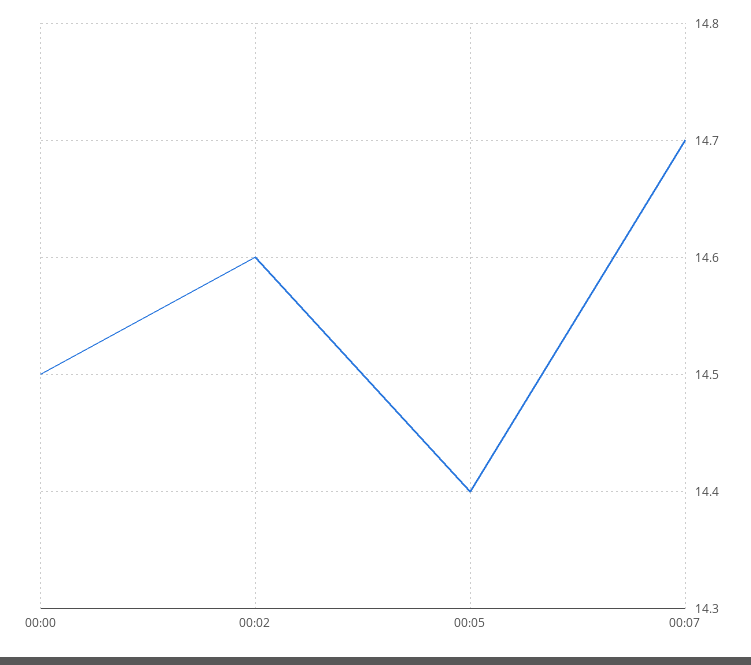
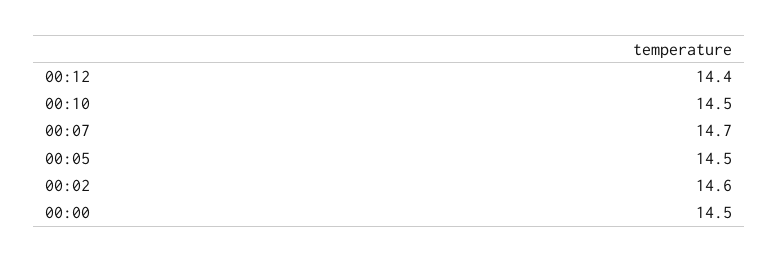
00:05: 14.4 -> 14.5
00:12: none -> 14.4
00:10: none -> 14.5

